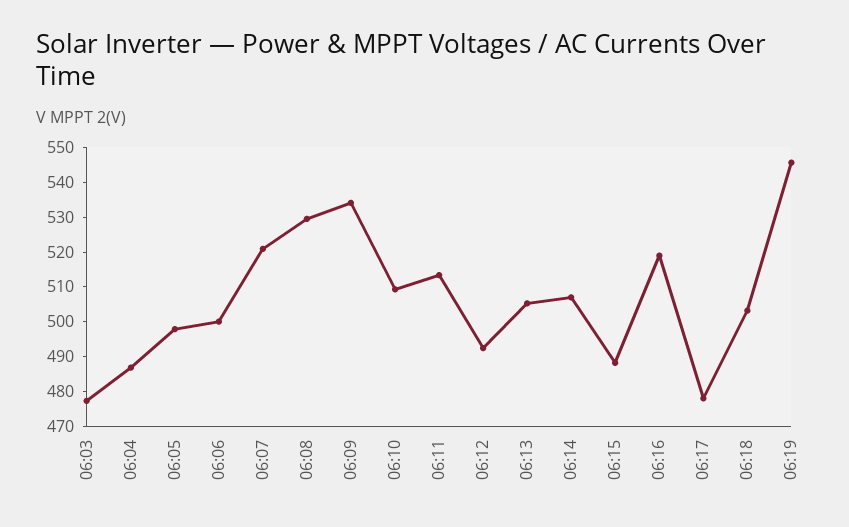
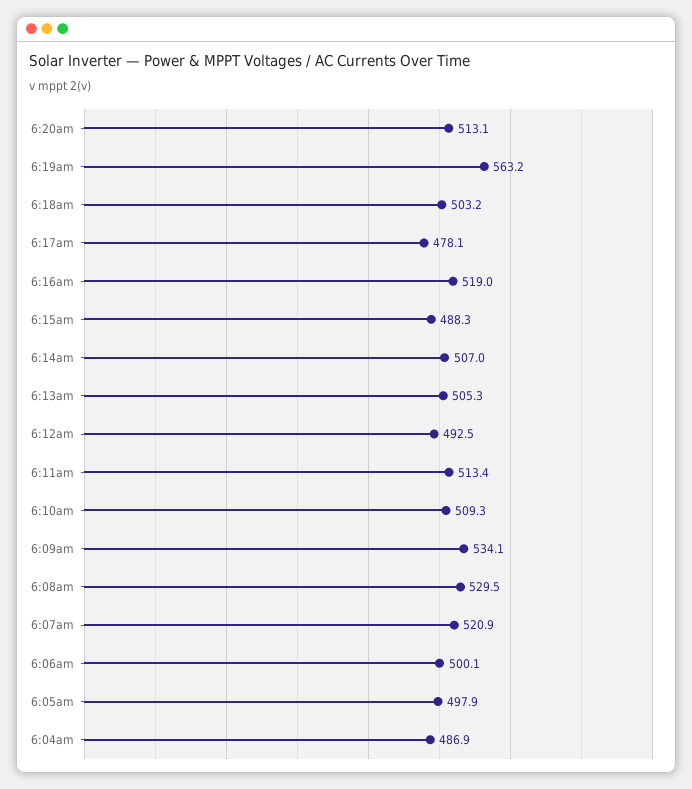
06:03: 477.5 -> none
06:19: 545 -> 563.2
6:20am: none -> 513.1

